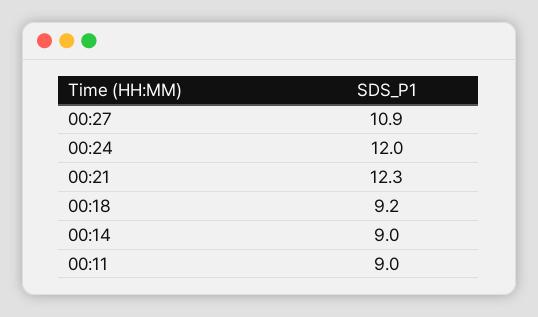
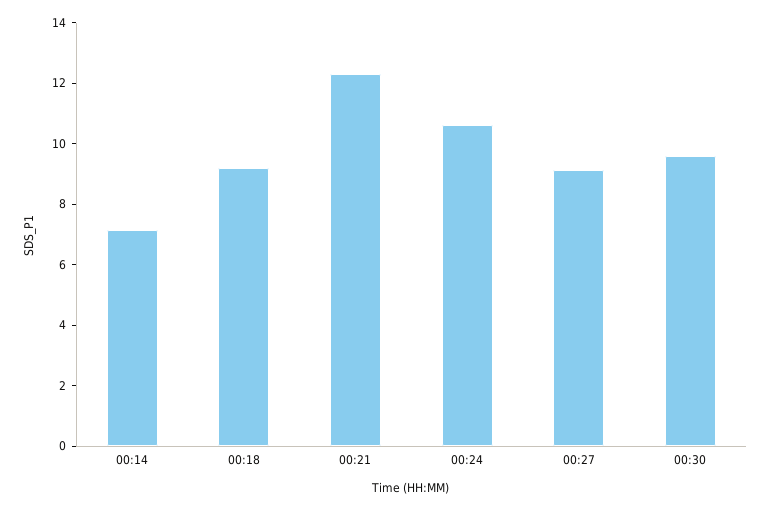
00:27: 10.9 -> 9
00:24: 12 -> 10.5
00:14: 9 -> 7
00:11: 9 -> none
00:30: none -> 9.5

